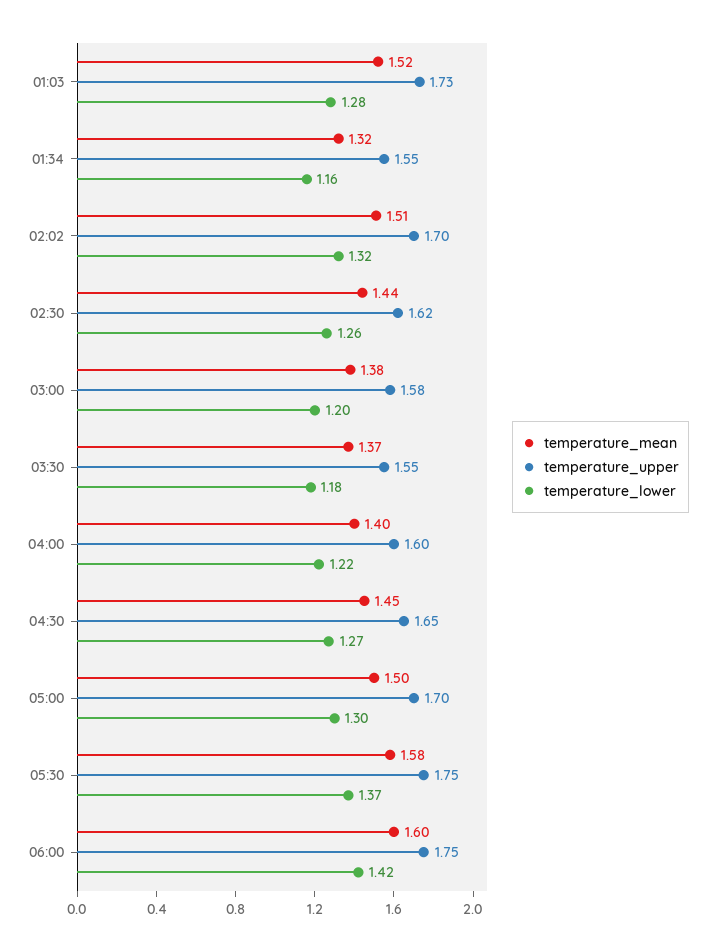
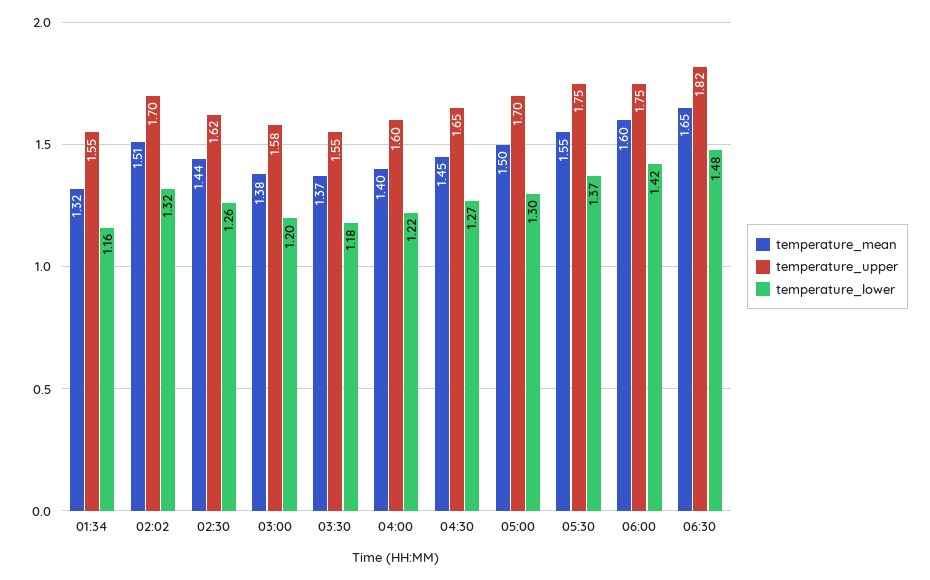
temperature_mean, 01:03: 1.52 -> none
temperature_upper, 01:03: 1.73 -> none
temperature_lower, 01:03: 1.28 -> none
temperature_mean, 05:30: 1.58 -> 1.55
temperature_mean, 06:30: none -> 1.65
temperature_upper, 06:30: none -> 1.82
temperature_lower, 06:30: none -> 1.48

